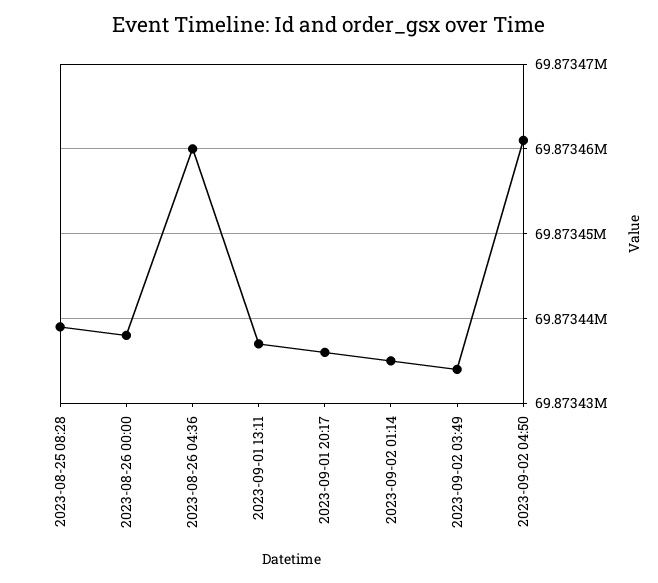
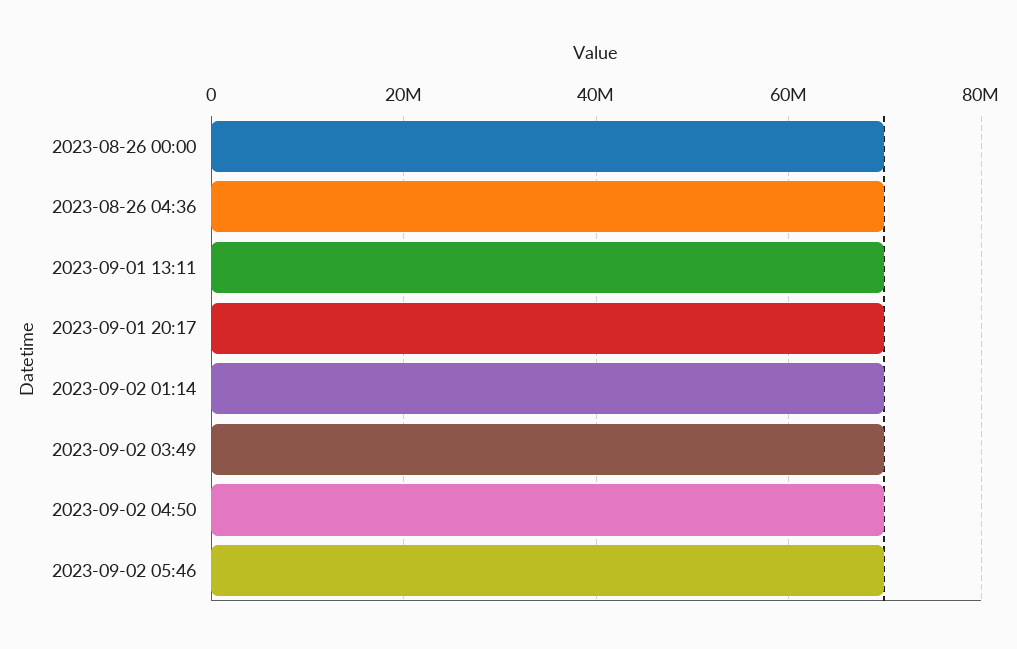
2023-08-25 08:28: 69873439 -> none
2023-09-02 05:46: none -> 70000000

